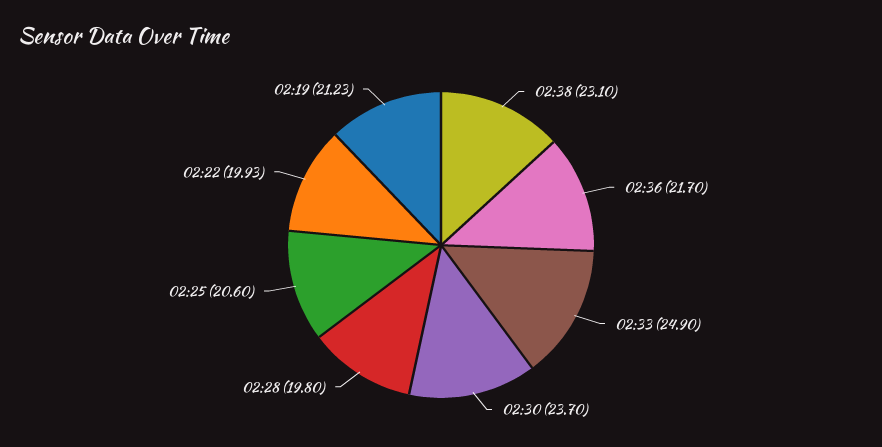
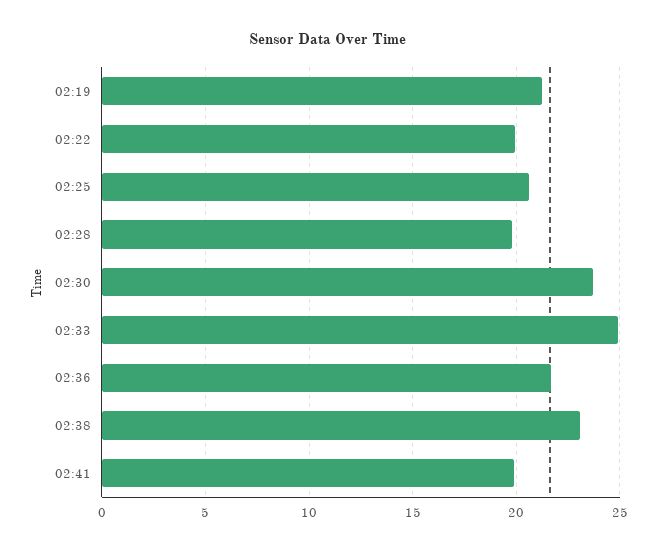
02:41: none -> 20

